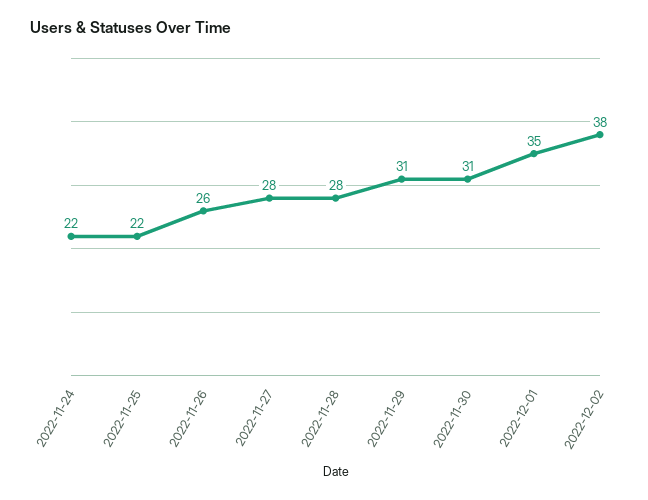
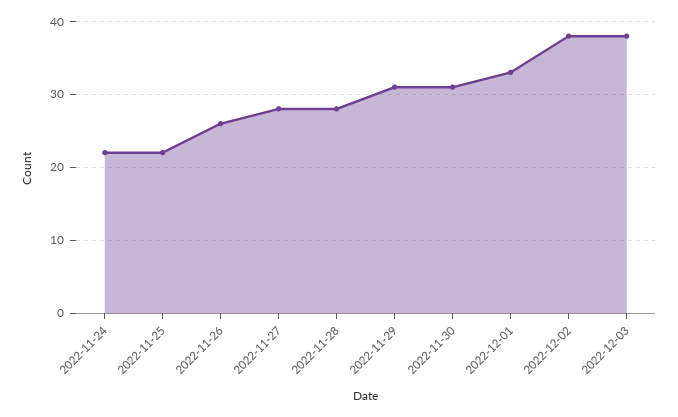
2022-12-01: 35 -> 33
2022-12-03: none -> 38

